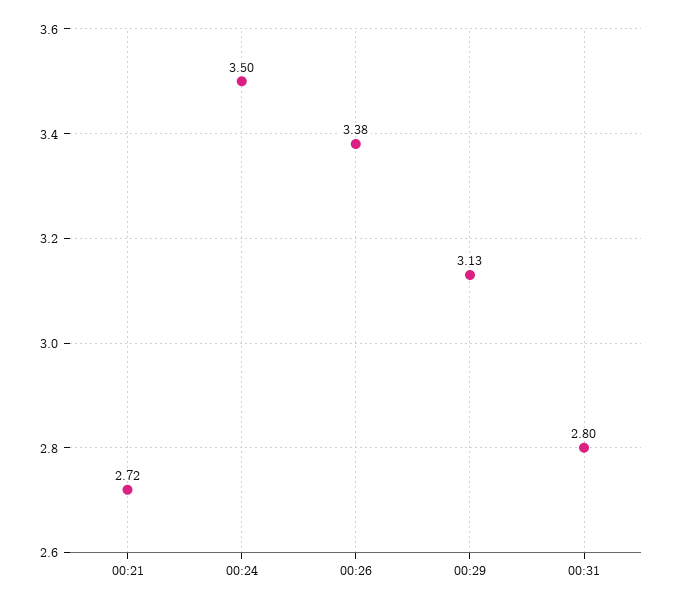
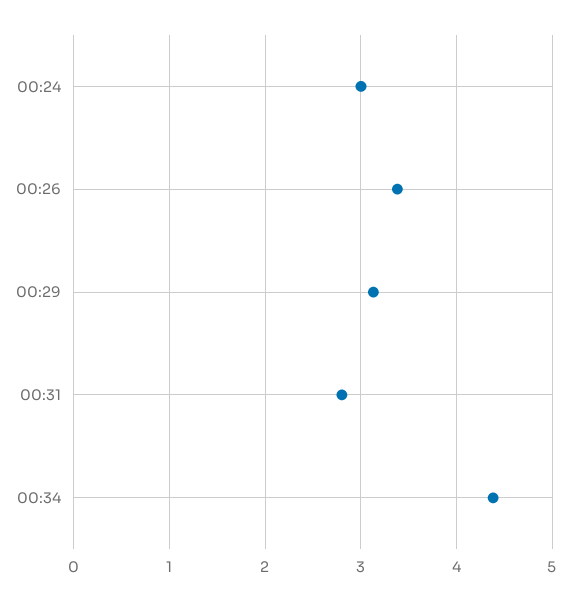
00:21: 2.72 -> none
00:24: 3.5 -> 3
00:34: none -> 4.4

